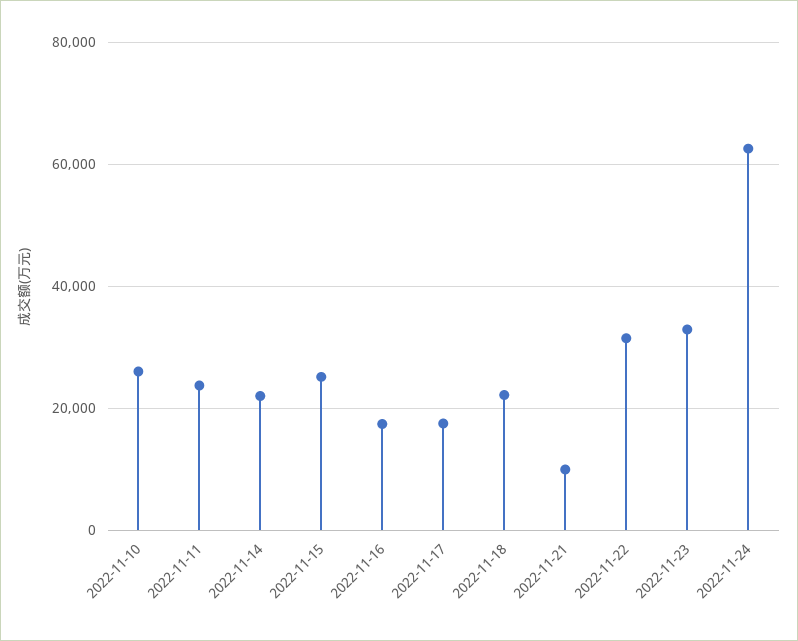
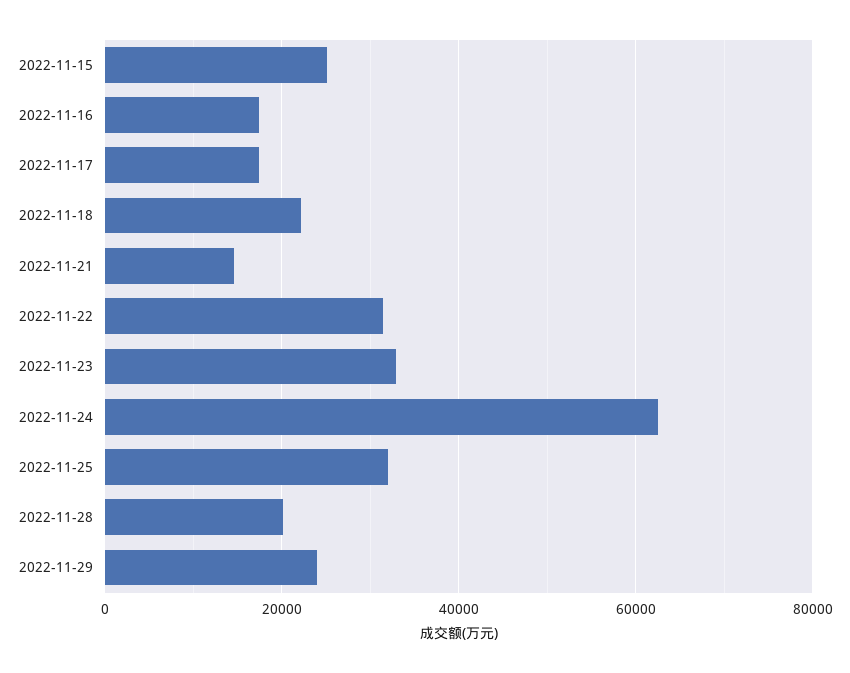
2022-11-10: 26000 -> none
2022-11-11: 24000 -> none
2022-11-14: 22000 -> none
2022-11-21: 10000 -> 14000
2022-11-25: none -> 32000
2022-11-28: none -> 20000
2022-11-29: none -> 24000

